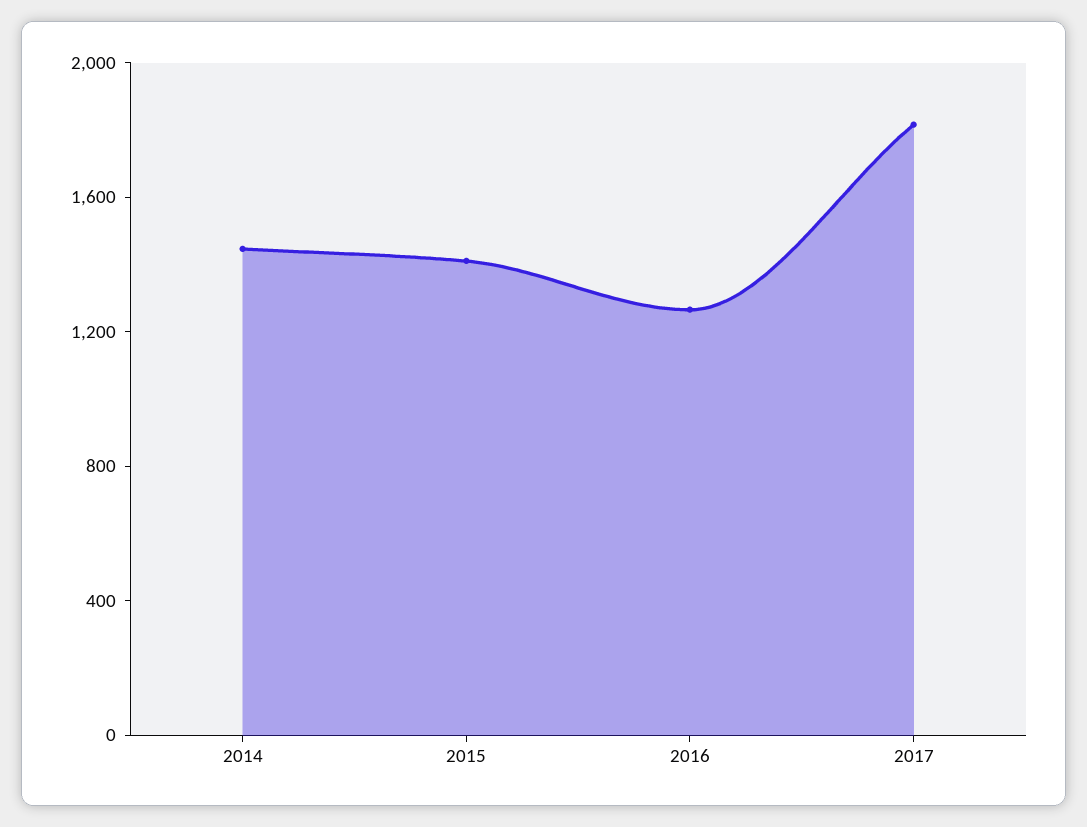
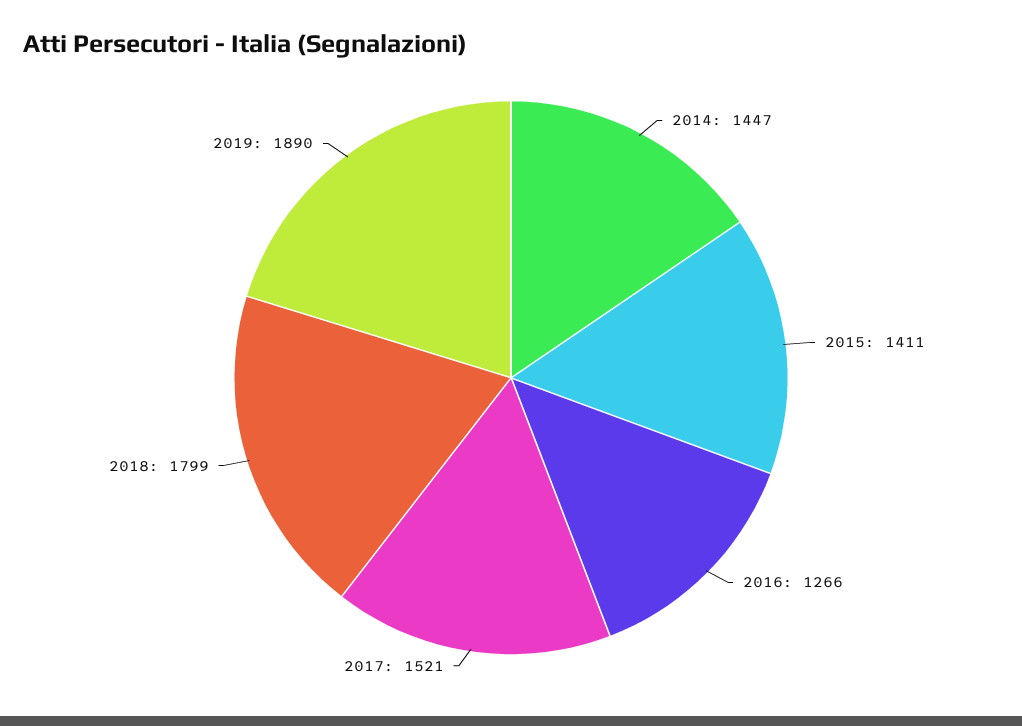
2017: 1800 -> 1521
2018: none -> 1799
2019: none -> 1890

